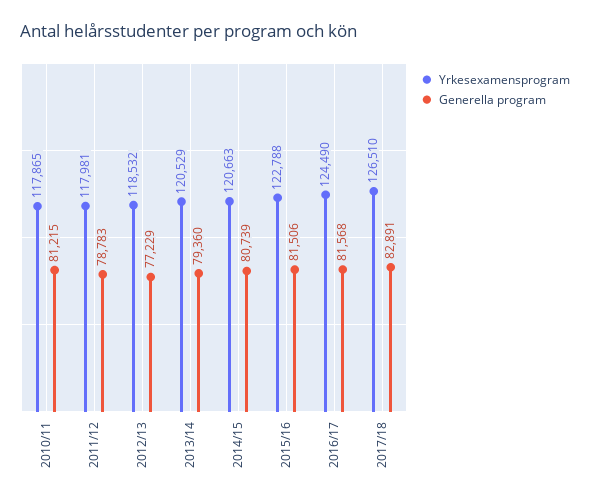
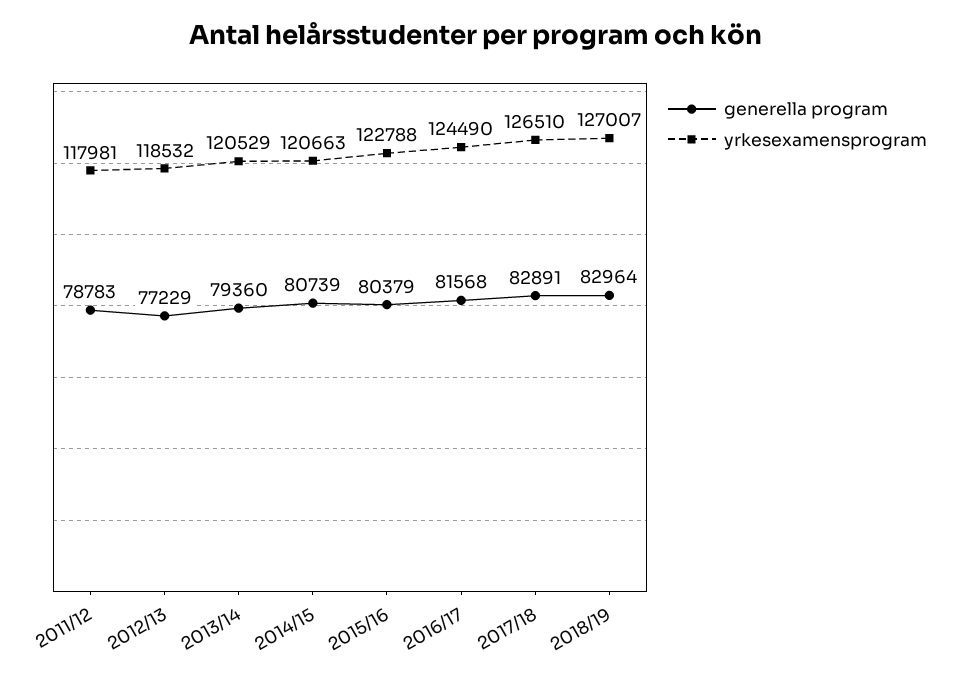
Yrkesexamensprogram, 2010/11: 117865 -> none
Generella program, 2010/11: 81215 -> none
Generella program, 2015/16: 81506 -> 80379
Generella program, 2018/19: none -> 82964
Yrkesexamensprogram, 2018/19: none -> 127007

